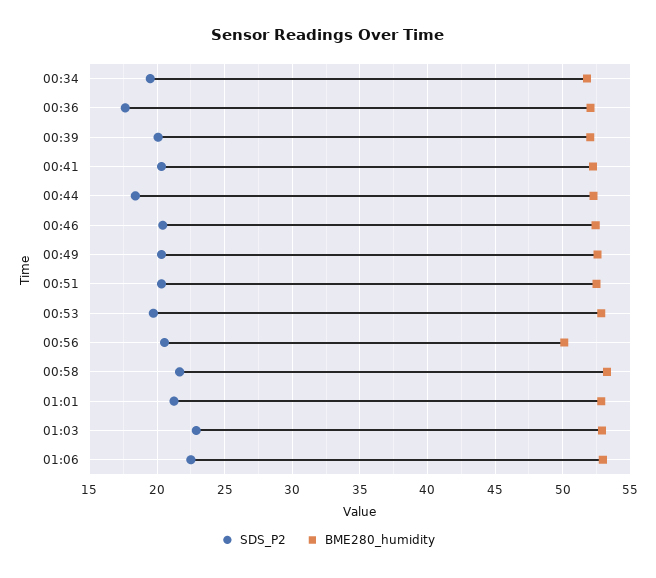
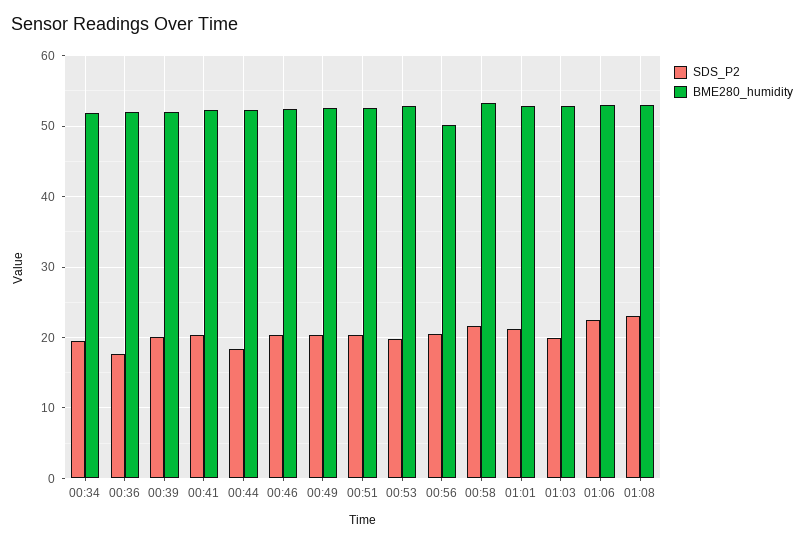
SDS_P2, 01:03: 23 -> 20
SDS_P2, 01:08: none -> 23
BME280_humidity, 01:08: none -> 53

